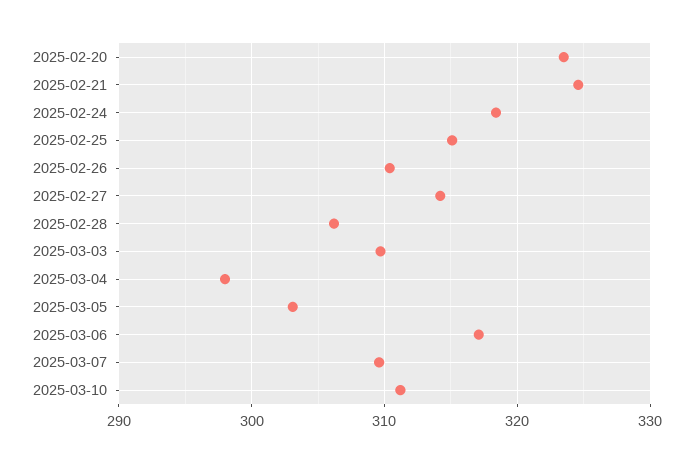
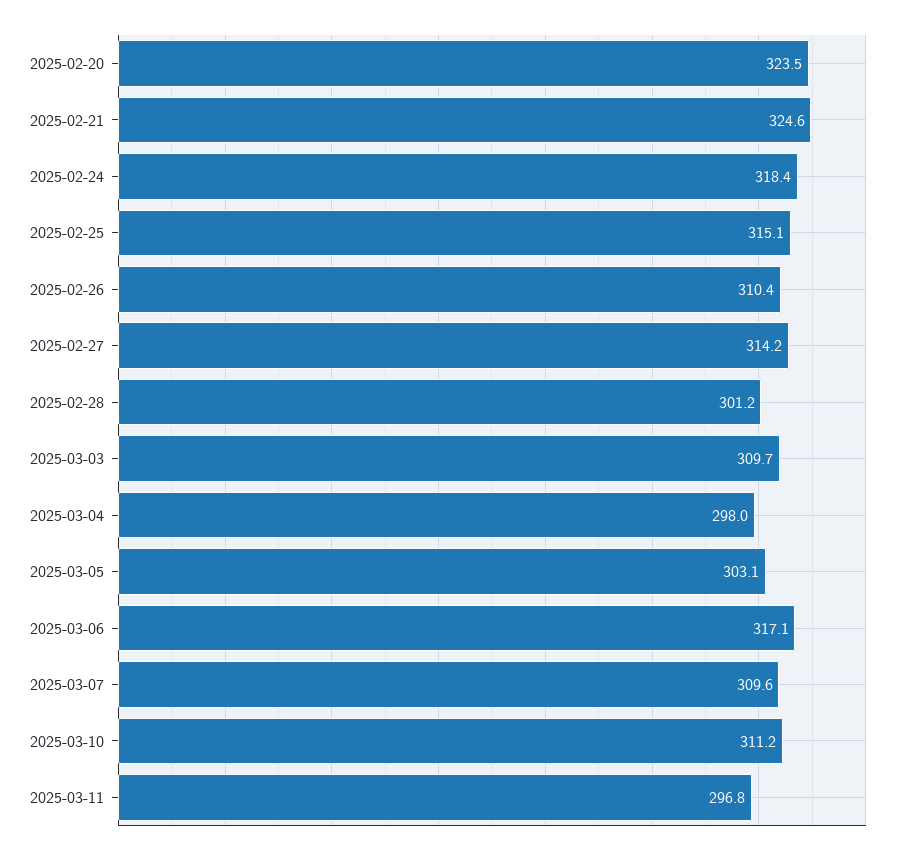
2025-02-28: 306 -> 301.2
2025-03-11: none -> 296.8

